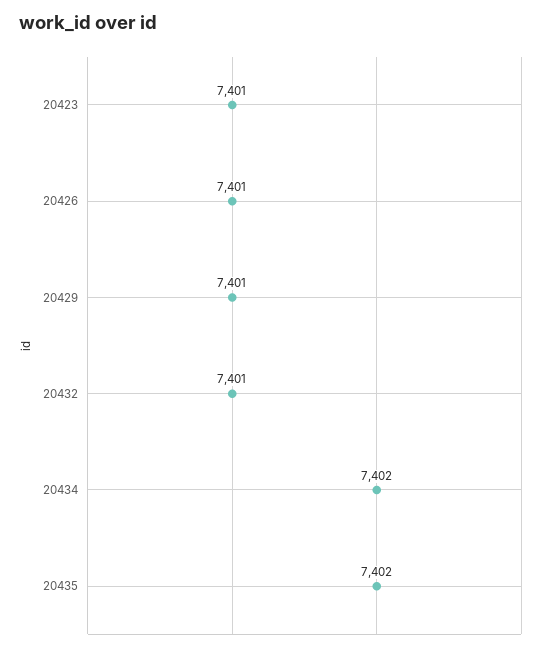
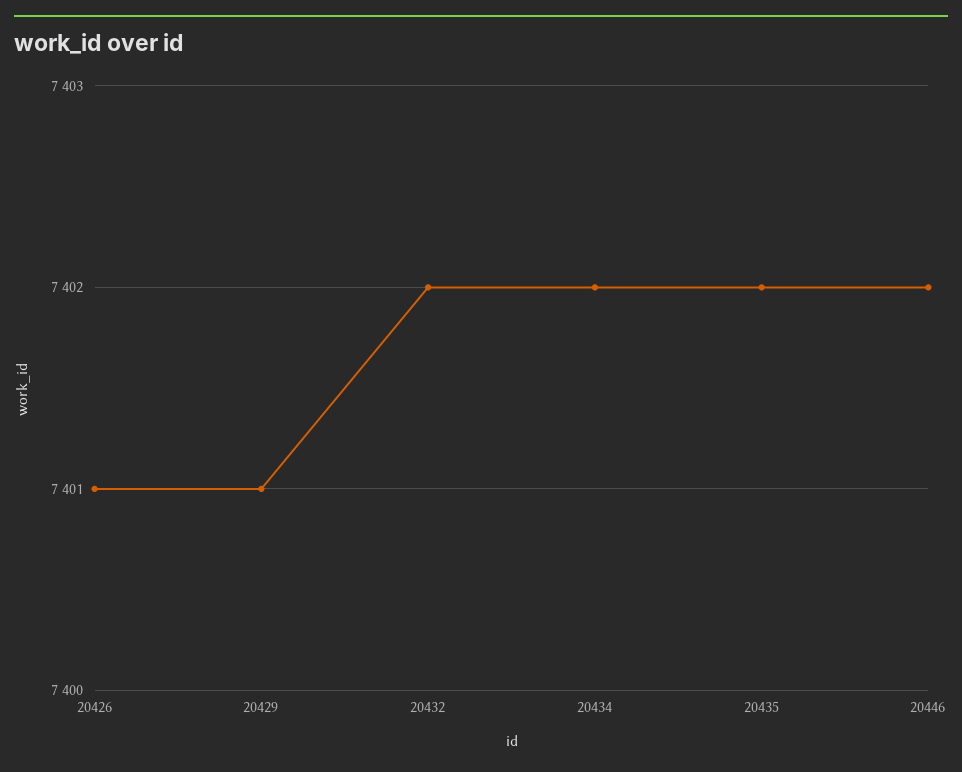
20423: 7401 -> none
20432: 7401 -> 7402
20446: none -> 7402

